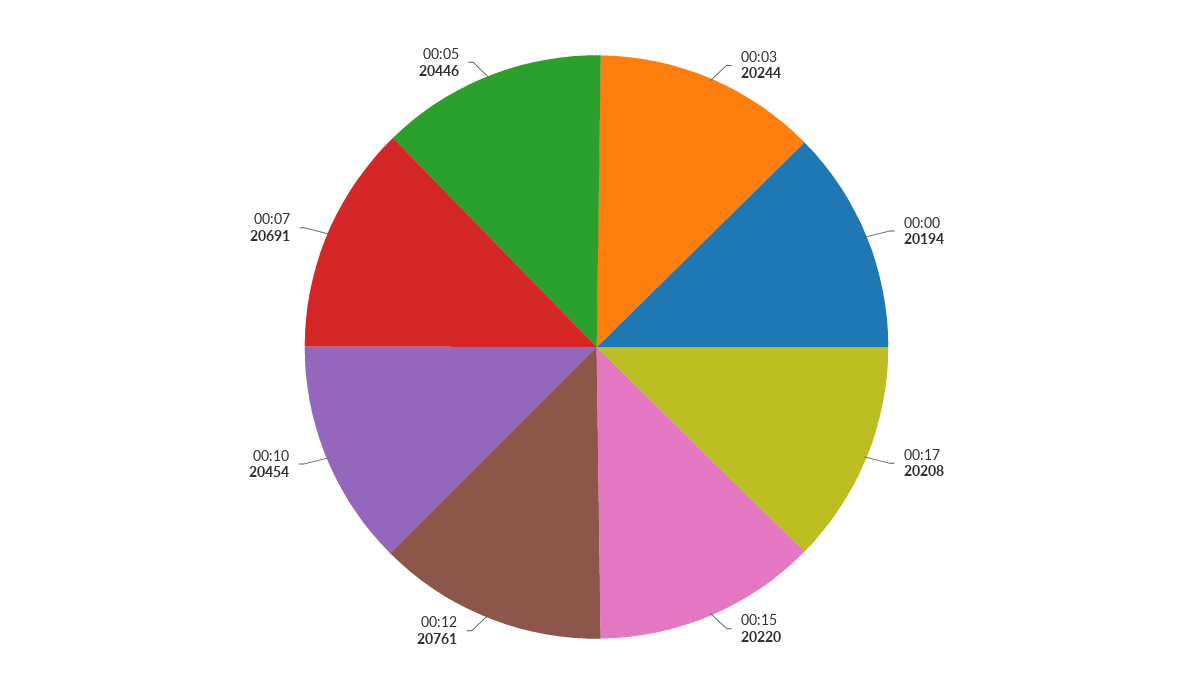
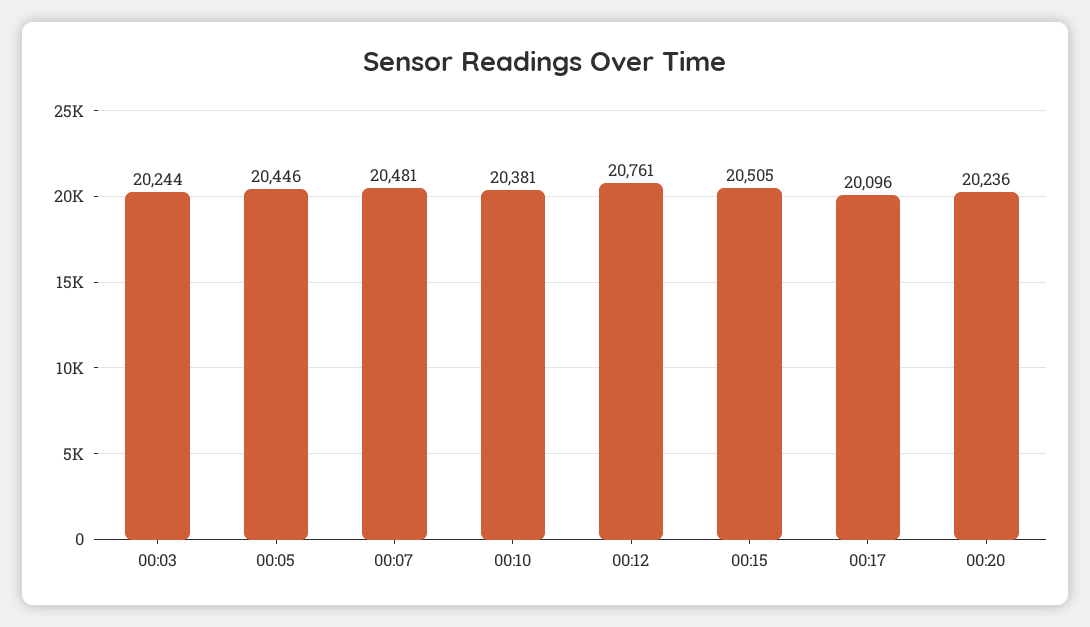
00:00: 20194 -> none
00:17: 20208 -> 20096
00:15: 20220 -> 20505
00:10: 20454 -> 20381
00:07: 20691 -> 20481
00:20: none -> 20236

